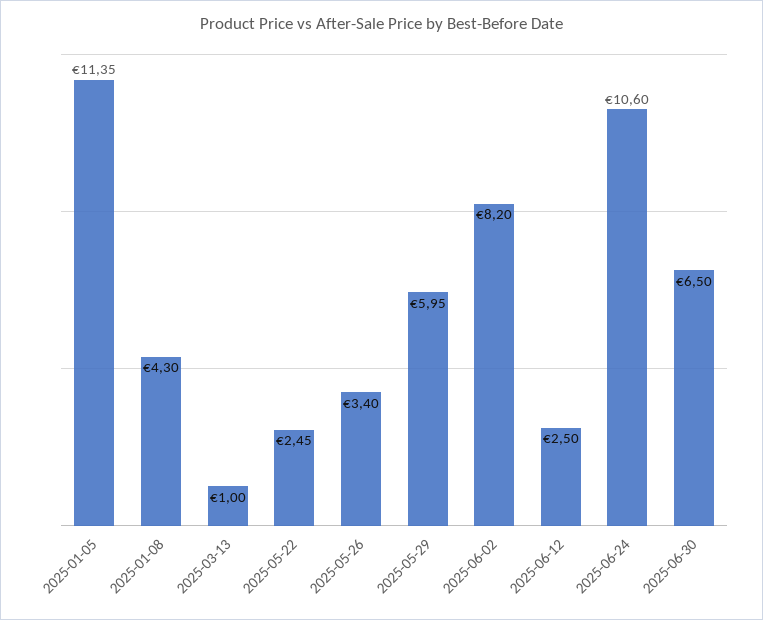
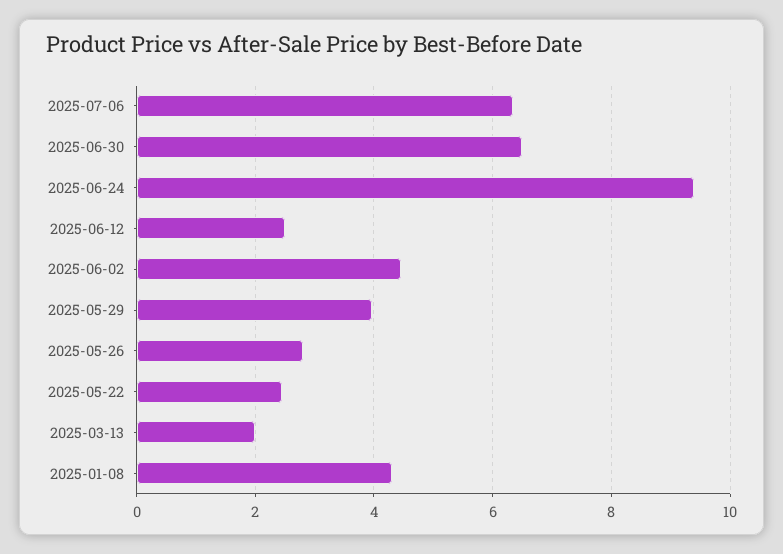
2025-01-05: 11.35 -> none
2025-03-13: 1 -> 2
2025-05-26: 3.4 -> 2.8
2025-05-29: 5.95 -> 4
2025-06-02: 8.2 -> 4.4
2025-06-24: 10.6 -> 9.4
2025-07-06: none -> 6.4

